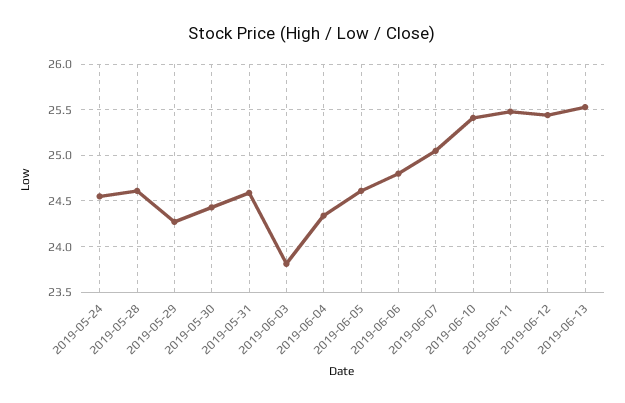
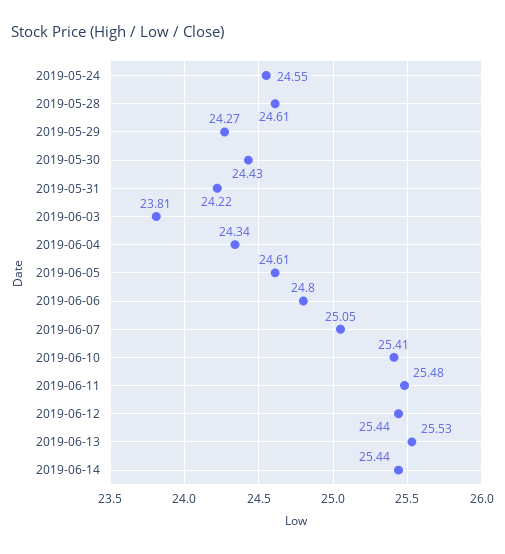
2019-05-31: 24.6 -> 24.22
2019-06-14: none -> 25.44

